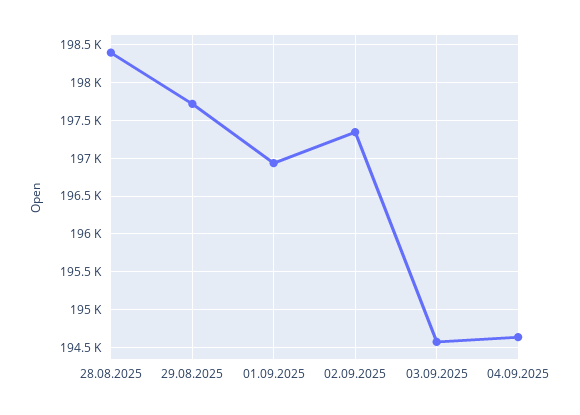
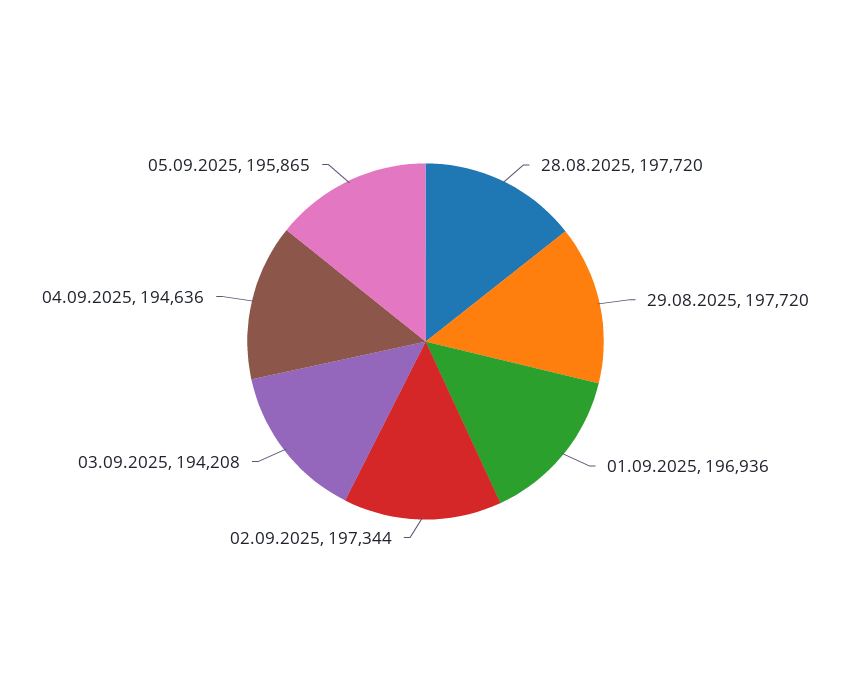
28.08.2025: 198400 -> 197720
03.09.2025: 194600 -> 194208
05.09.2025: none -> 195865

